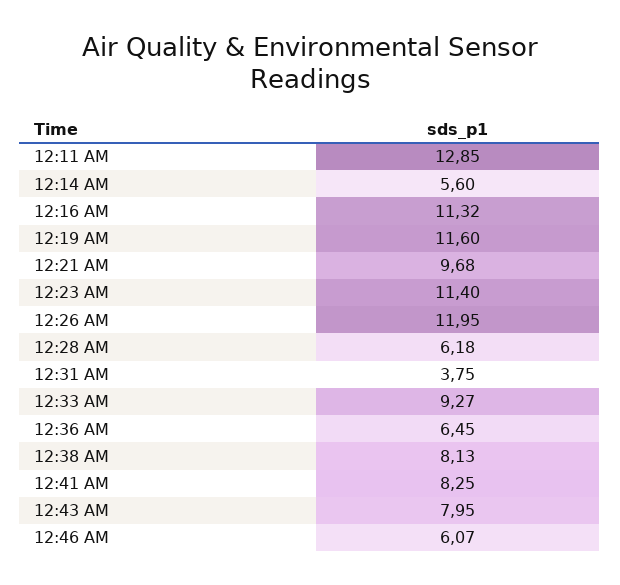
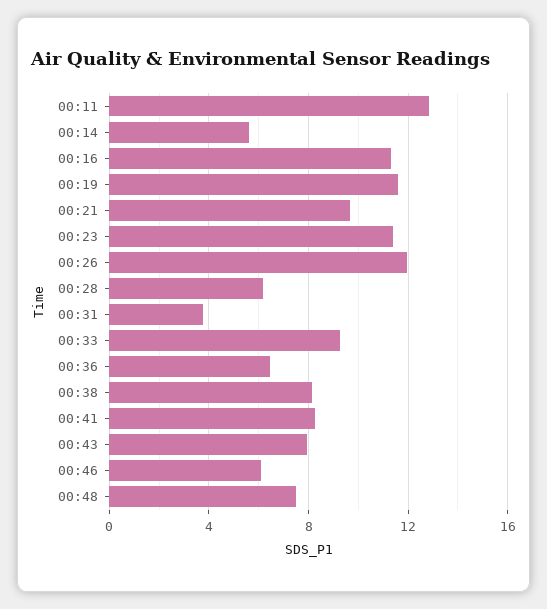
00:48: none -> 7.5

